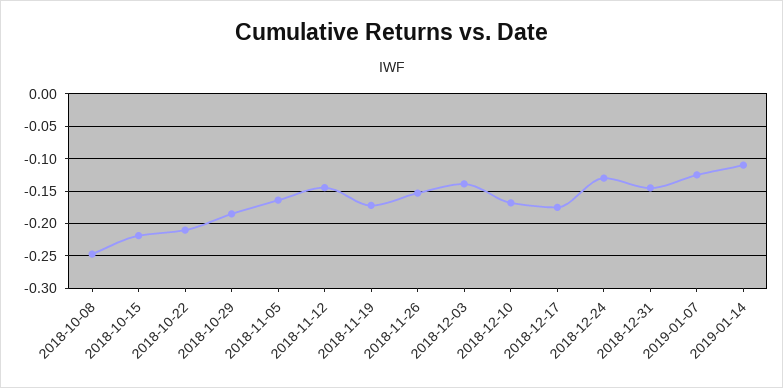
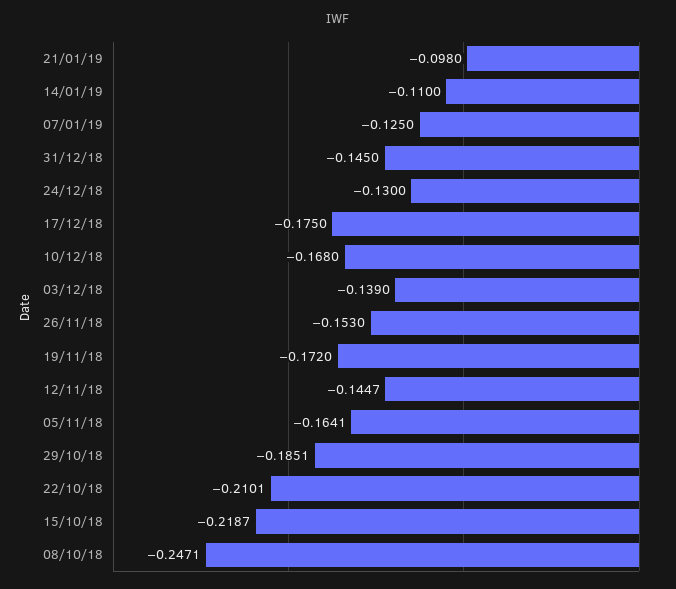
21/01/19: none -> -0.098

